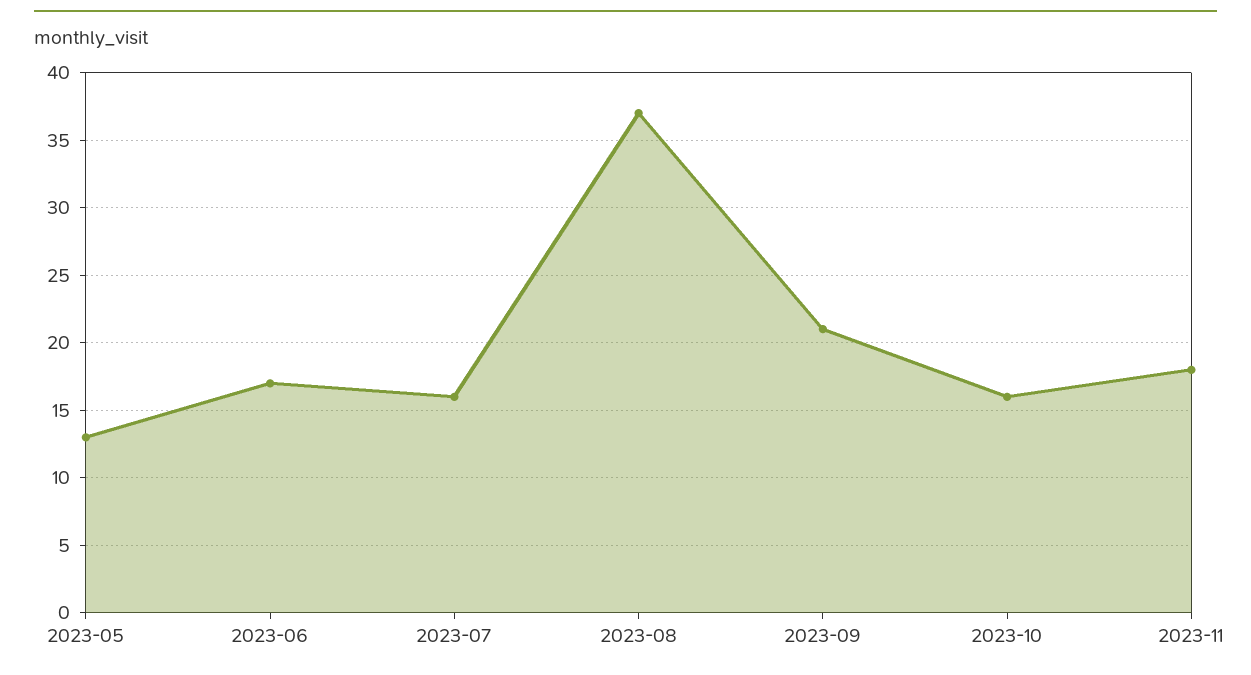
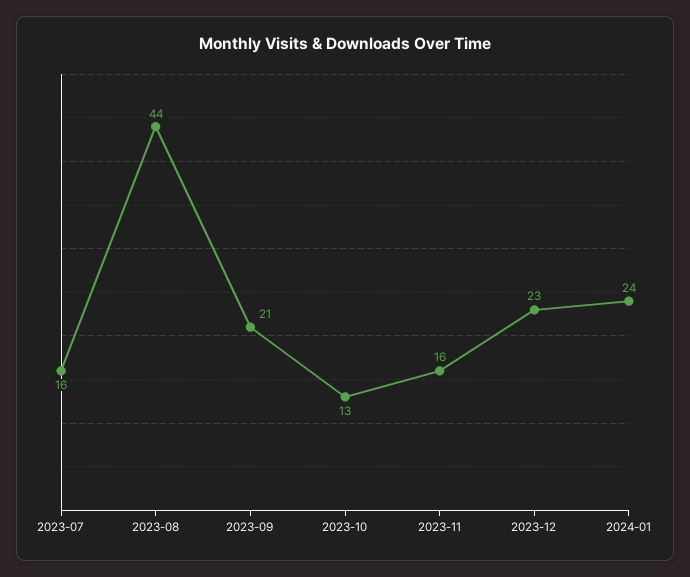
2023-05: 13 -> none
2023-06: 17 -> none
2023-08: 37 -> 44
2023-10: 16 -> 13
2023-11: 18 -> 16
2023-12: none -> 23
2024-01: none -> 24

